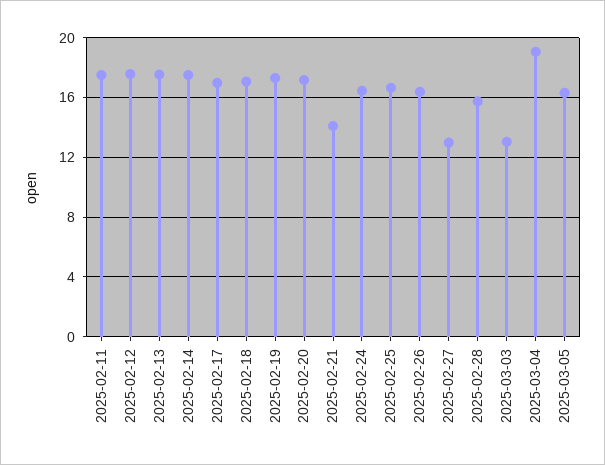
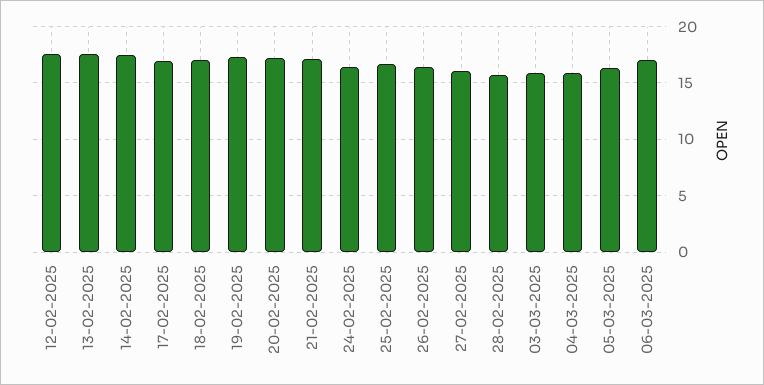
2025-02-11: 17.5 -> none
2025-02-21: 14 -> 17
2025-02-27: 13 -> 16
2025-03-03: 13 -> 16
2025-03-04: 19 -> 16
06-03-2025: none -> 17

